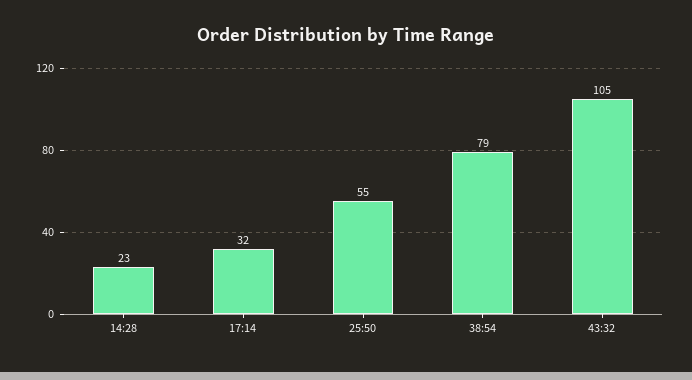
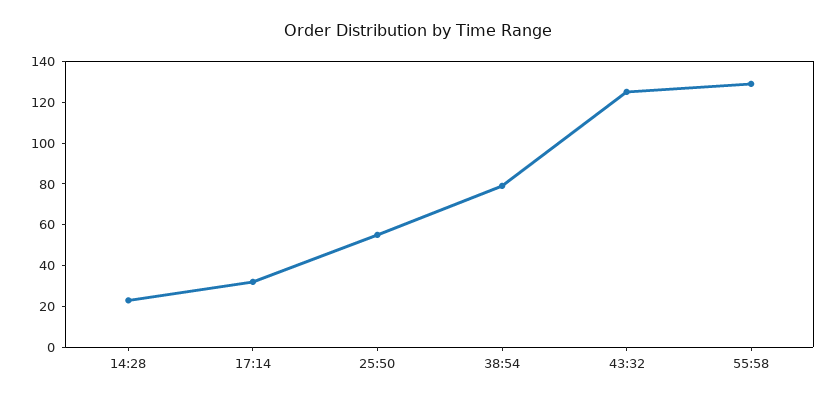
43:32: 105 -> 125
55:58: none -> 130

